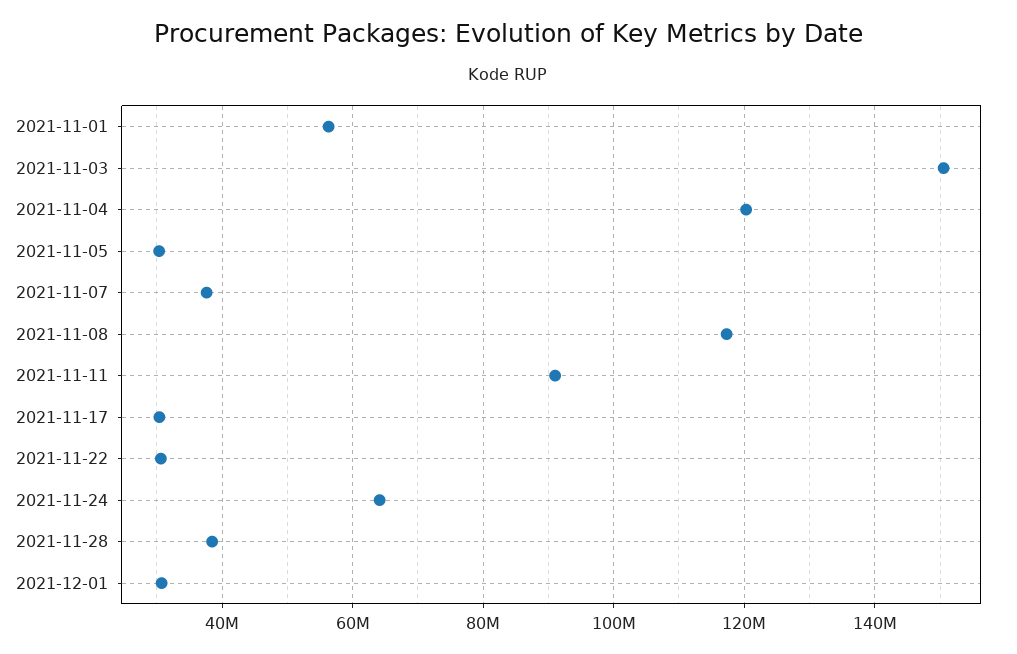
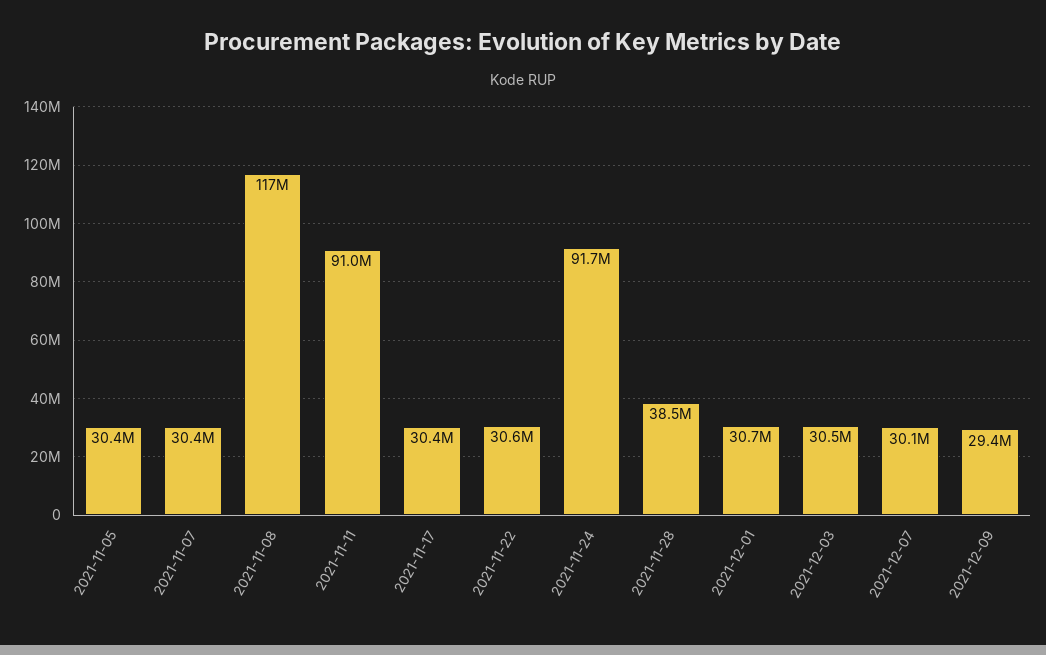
2021-11-01: 56000000 -> none
2021-11-03: 150000000 -> none
2021-11-04: 120000000 -> none
2021-11-07: 38000000 -> 30400000
2021-11-24: 64000000 -> 91700000
2021-12-03: none -> 30500000
2021-12-07: none -> 30100000
2021-12-09: none -> 29400000

